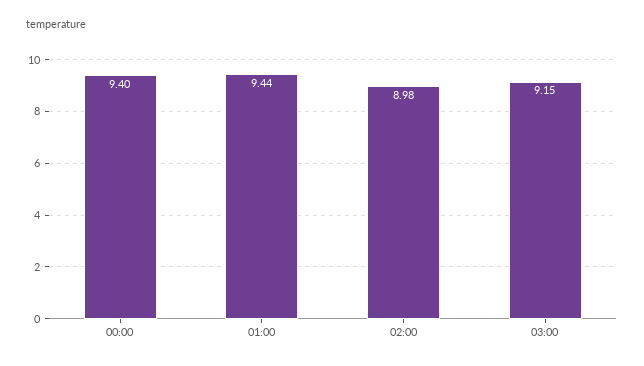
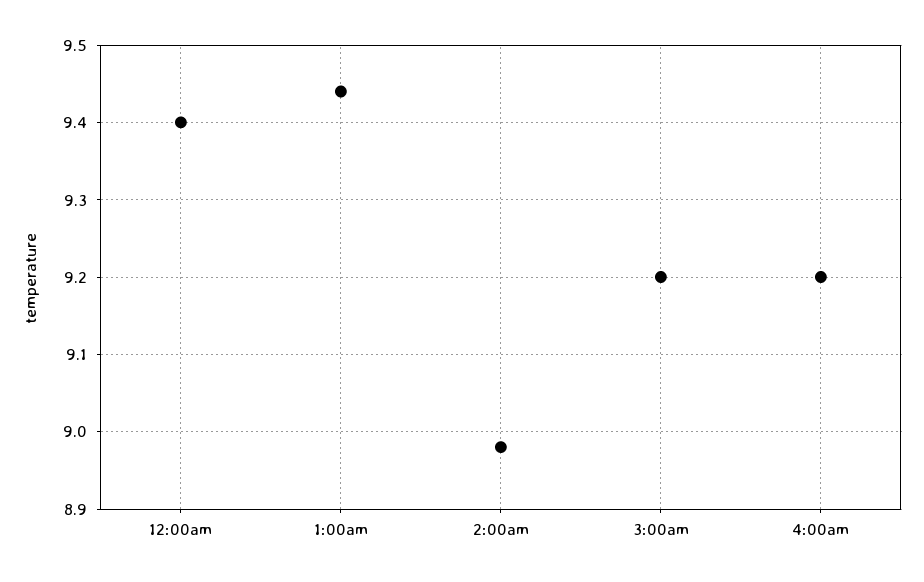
03:00: 9.15 -> 9.2
4:00am: none -> 9.2

